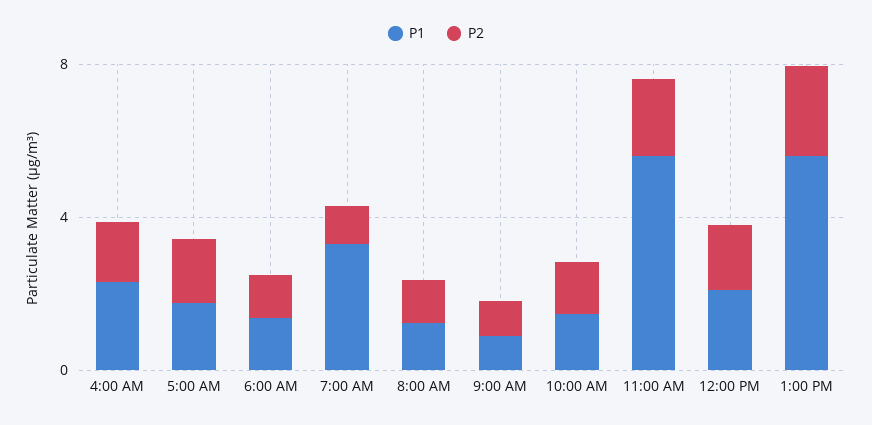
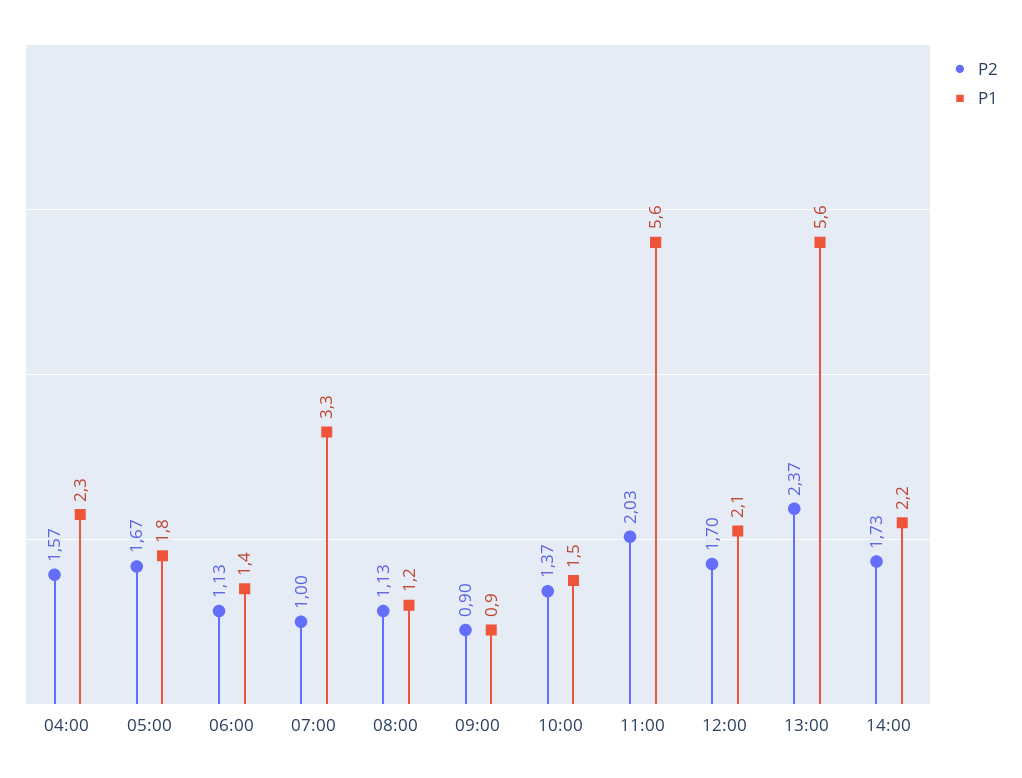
P2, 14:00: none -> 1.73
P1, 14:00: none -> 2.2

